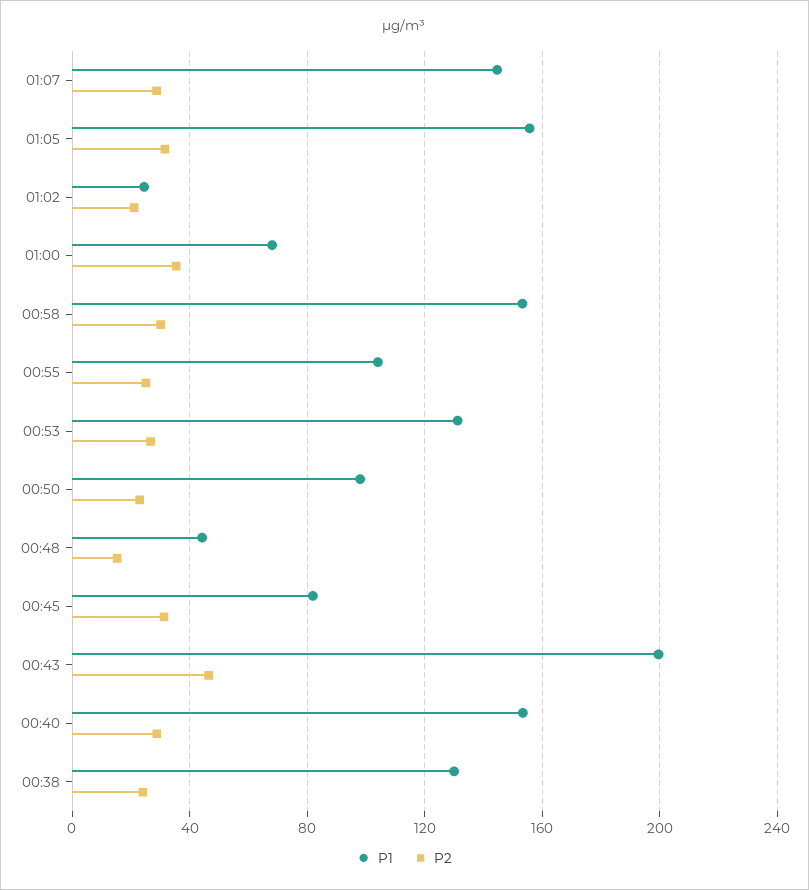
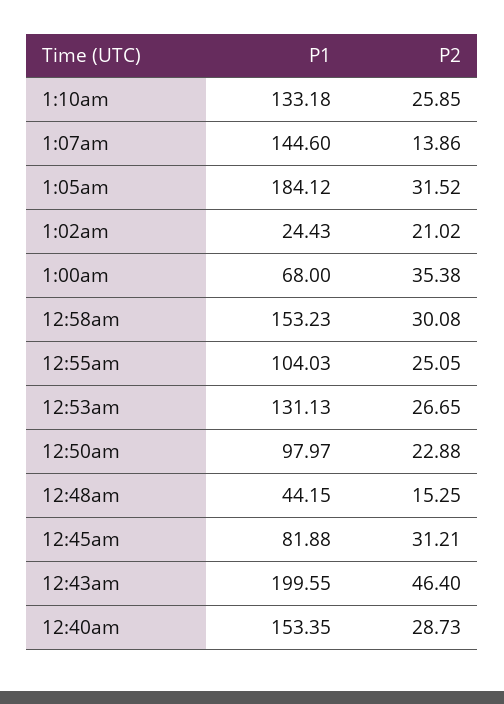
P2, 01:07: 30 -> 13.86
P1, 01:05: 155 -> 184.12
P1, 00:38: 130 -> none
P2, 00:38: 25 -> none
P1, 1:10am: none -> 133.18
P2, 1:10am: none -> 25.85

